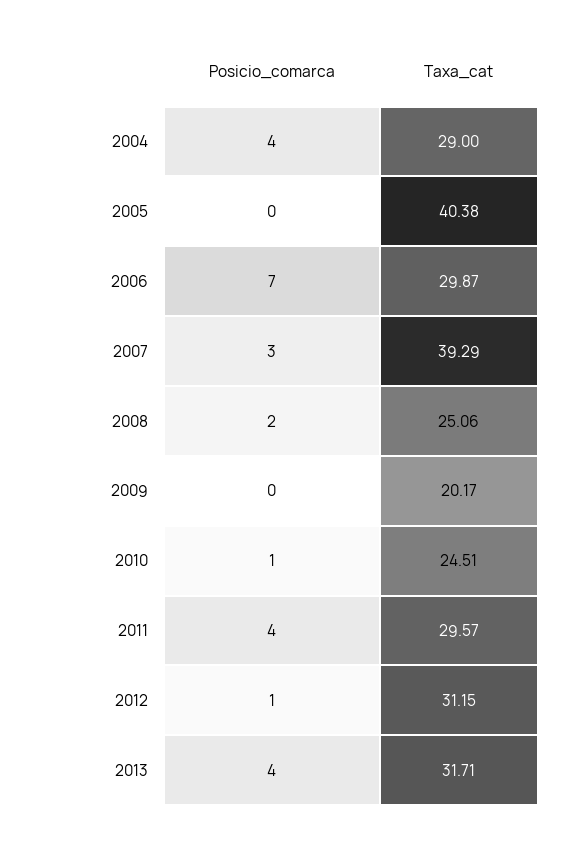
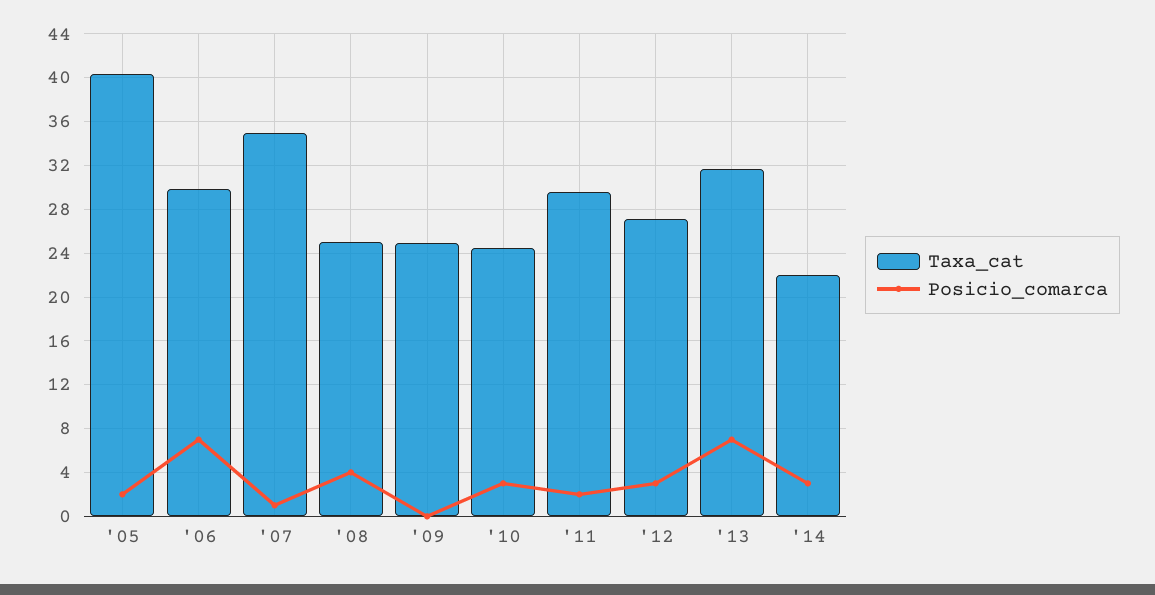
Posicio_comarca, 2004: 4 -> none
Taxa_cat, 2004: 29 -> none
Posicio_comarca, 2005: 0 -> 2
Posicio_comarca, 2007: 3 -> 1
Taxa_cat, 2007: 39.29 -> 35
Posicio_comarca, 2008: 2 -> 4
Taxa_cat, 2009: 20.17 -> 25
Posicio_comarca, 2010: 1 -> 3
Posicio_comarca, 2011: 4 -> 2
Posicio_comarca, 2012: 1 -> 3
Taxa_cat, 2012: 31.15 -> 27
Posicio_comarca, 2013: 4 -> 7
Taxa_cat, '14: none -> 22
Posicio_comarca, '14: none -> 3

